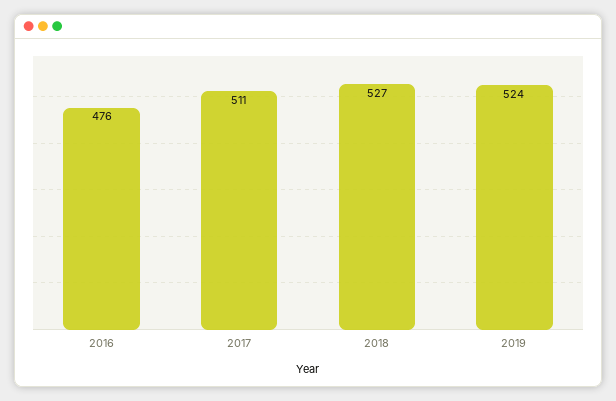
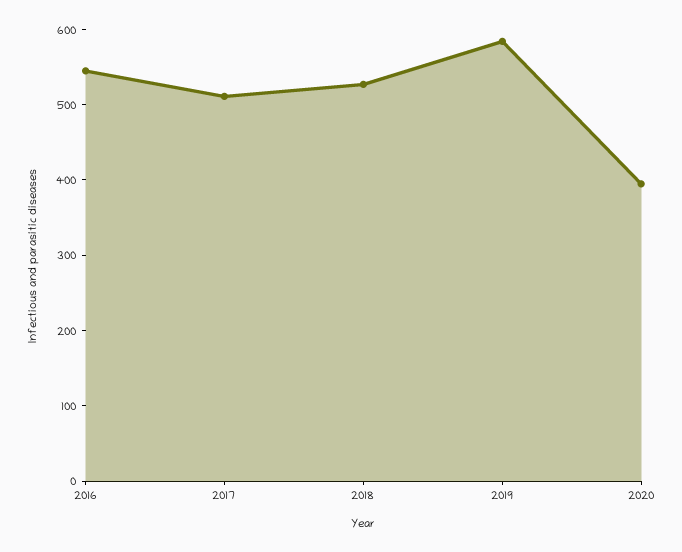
2016: 476 -> 540
2019: 524 -> 580
2020: none -> 400

